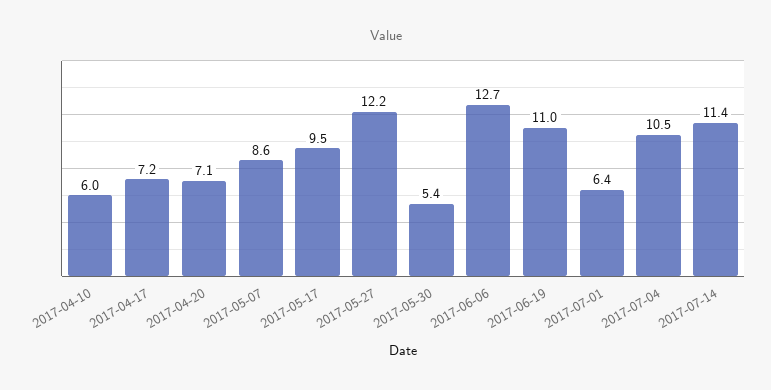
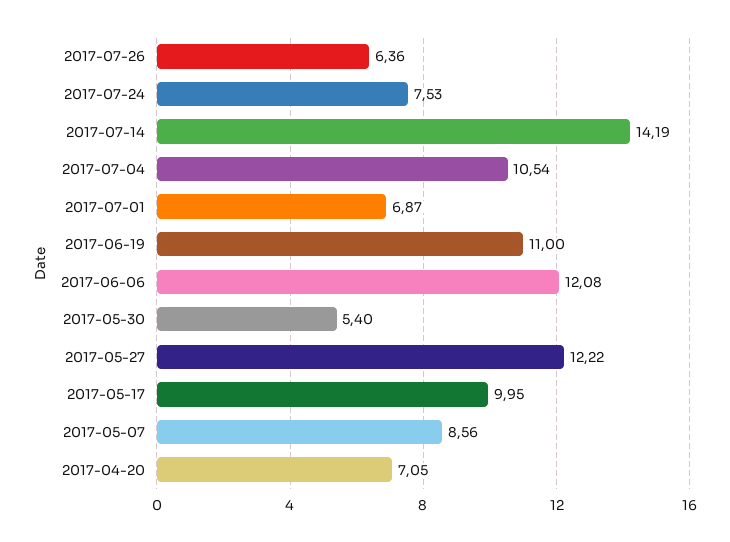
2017-04-10: 6 -> none
2017-04-17: 7.2 -> none
2017-05-17: 9.5 -> 9.95
2017-06-06: 12.7 -> 12.08
2017-07-01: 6.4 -> 6.87
2017-07-14: 11.4 -> 14.19
2017-07-26: none -> 6.36
2017-07-24: none -> 7.53

